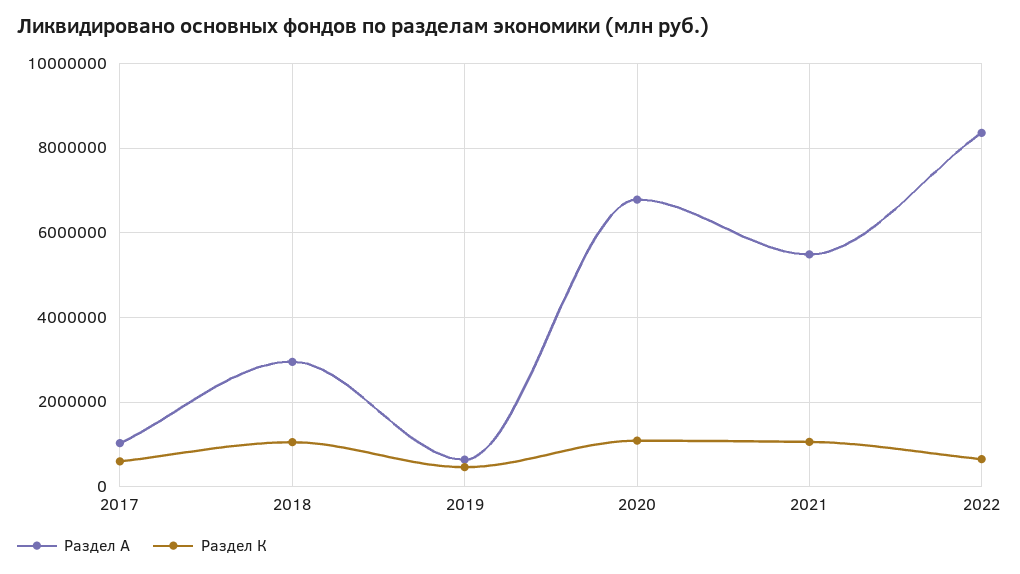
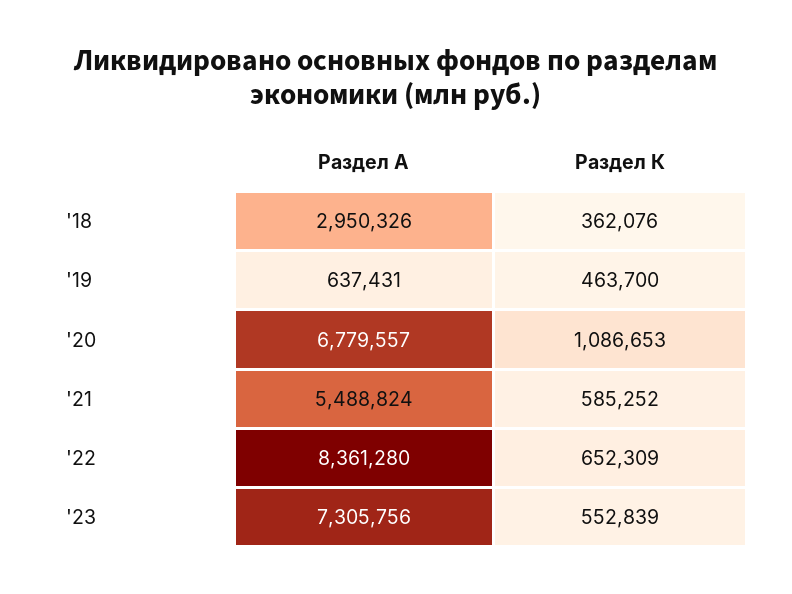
Раздел А, 2017: 1000000 -> none
Раздел К, 2017: 600000 -> none
Раздел К, 2018: 1000000 -> 362076
Раздел К, 2021: 1000000 -> 585252
Раздел А, '23: none -> 7305756
Раздел К, '23: none -> 552839

